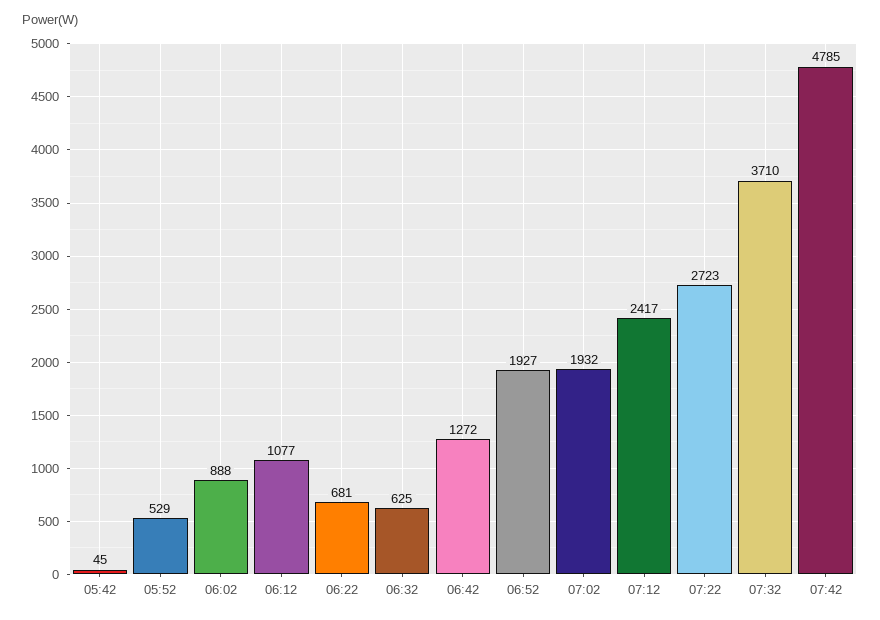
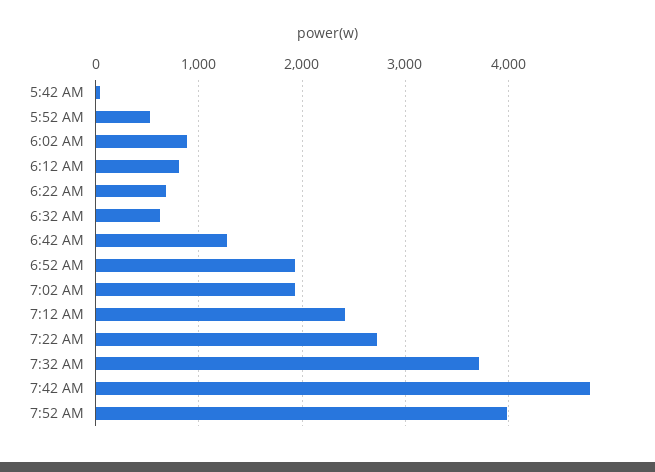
06:12: 1077 -> 800
7:52 AM: none -> 4000

